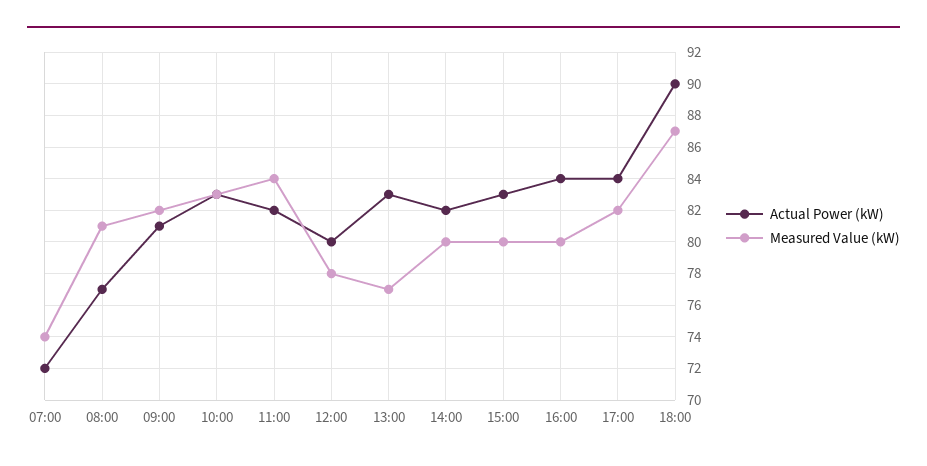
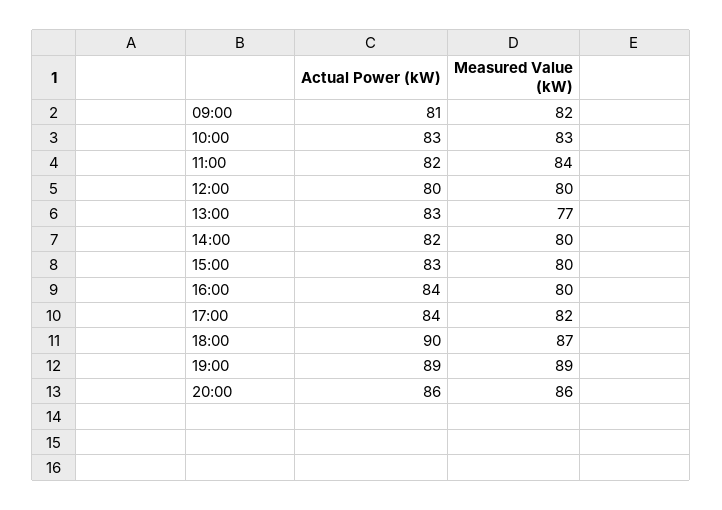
Actual Power (kW), 07:00: 72 -> none
Measured Value (kW), 07:00: 74 -> none
Actual Power (kW), 08:00: 77 -> none
Measured Value (kW), 08:00: 81 -> none
Measured Value (kW), 12:00: 78 -> 80
Actual Power (kW), 19:00: none -> 89
Measured Value (kW), 19:00: none -> 89
Actual Power (kW), 20:00: none -> 86
Measured Value (kW), 20:00: none -> 86

